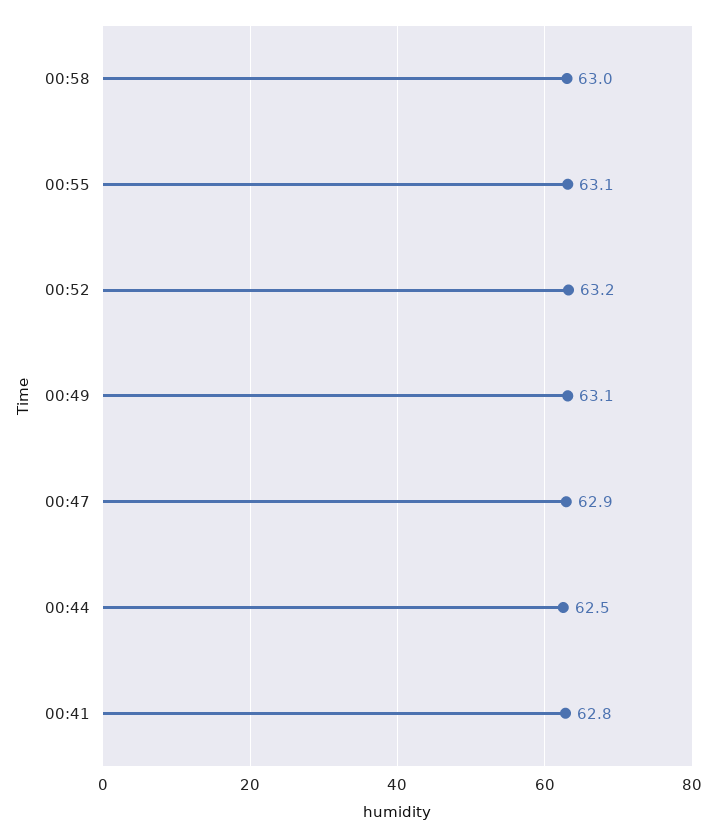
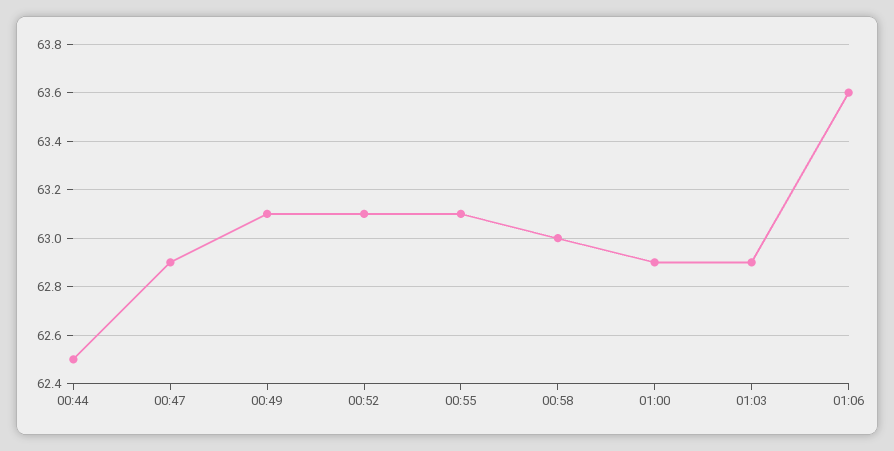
00:52: 63.2 -> 63.1
00:41: 62.8 -> none
01:00: none -> 62.9
01:03: none -> 62.9
01:06: none -> 63.6

